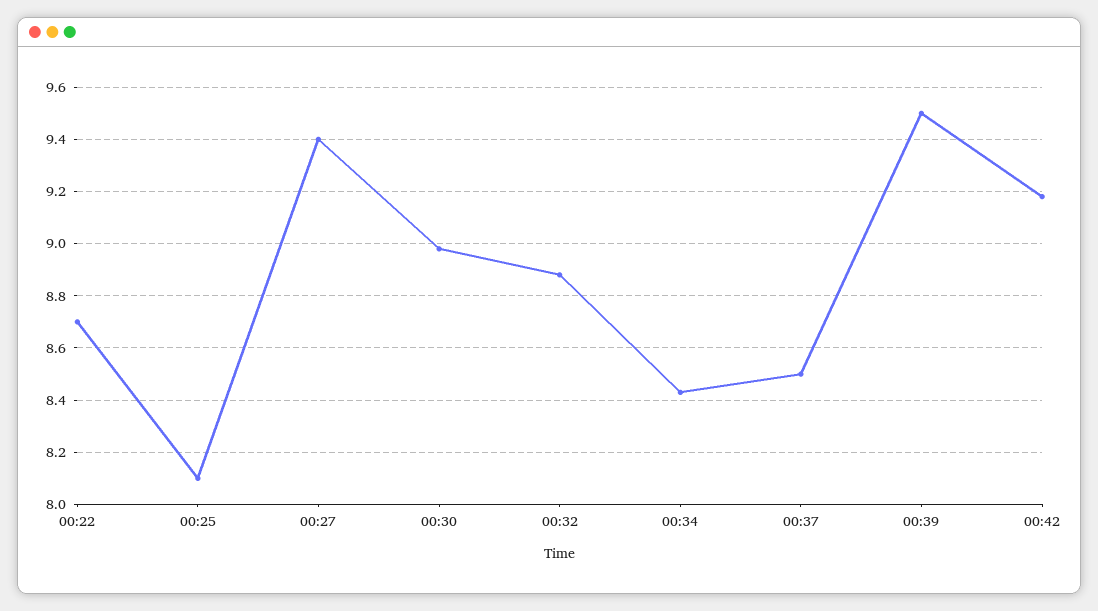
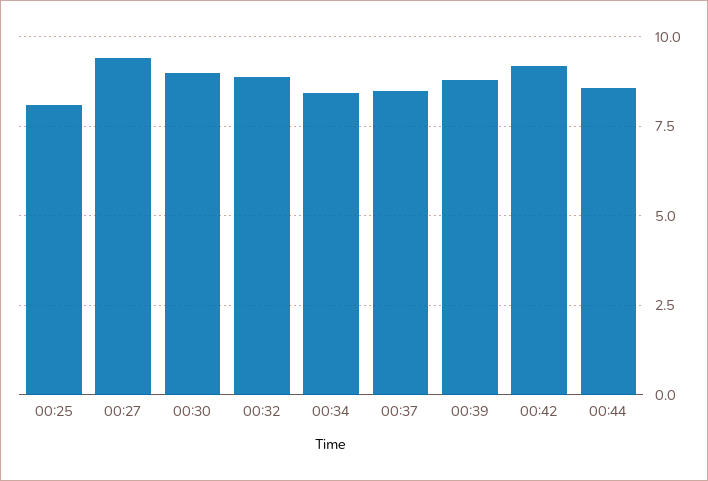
00:22: 8.7 -> none
00:39: 9.5 -> 8.75
00:44: none -> 8.5

